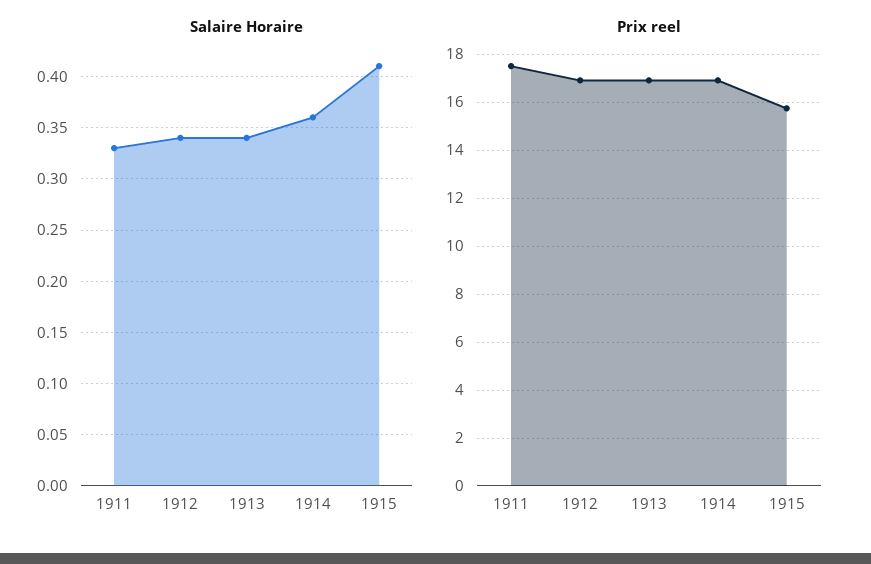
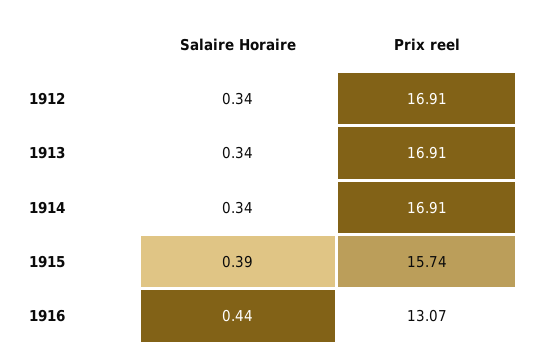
Salaire Horaire, 1911: 0.33 -> none
Salaire Horaire, 1914: 0.36 -> 0.34
Salaire Horaire, 1915: 0.41 -> 0.39
Prix reel, 1911: 17.5 -> none
Salaire Horaire, 1916: none -> 0.44
Prix reel, 1916: none -> 13.07

